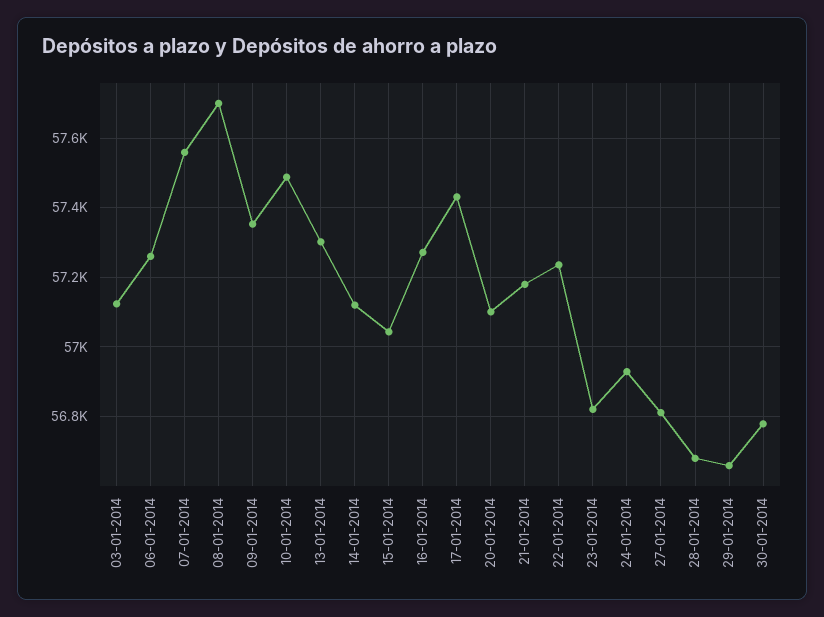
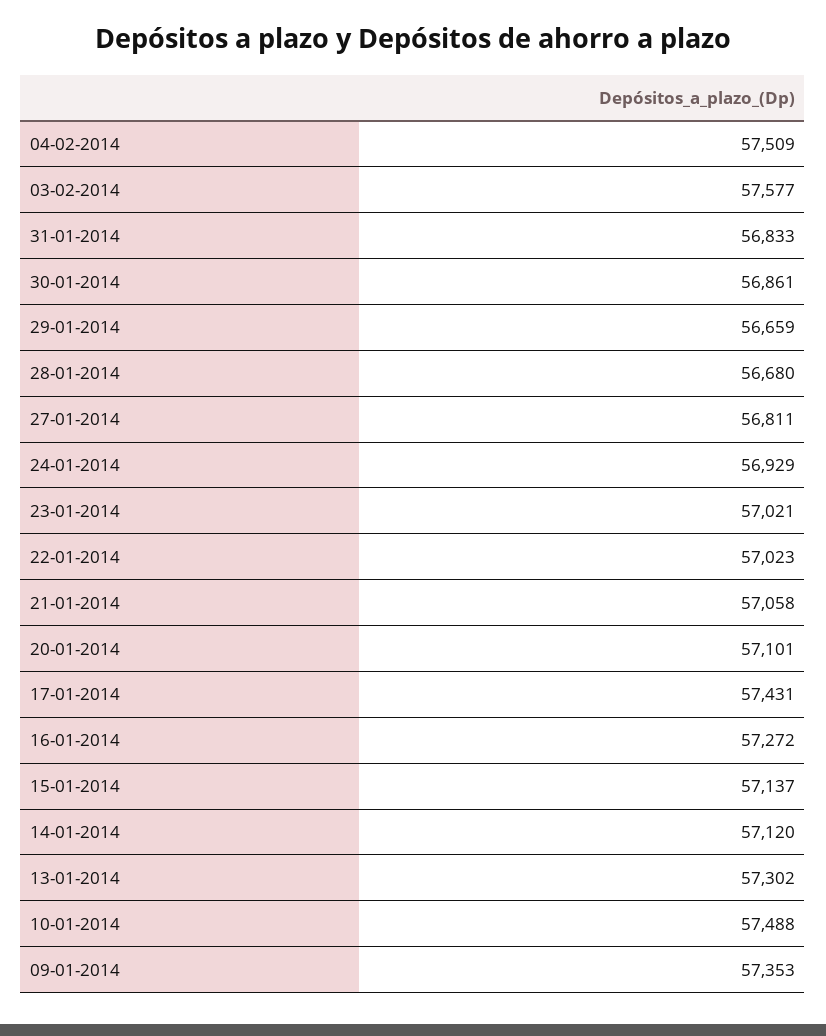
03-01-2014: 57120 -> none
06-01-2014: 57260 -> none
07-01-2014: 57560 -> none
08-01-2014: 57700 -> none
15-01-2014: 57040 -> 57137
21-01-2014: 57180 -> 57058
22-01-2014: 57240 -> 57023
23-01-2014: 56820 -> 57021
30-01-2014: 56780 -> 56861
04-02-2014: none -> 57509
03-02-2014: none -> 57577
31-01-2014: none -> 56833

